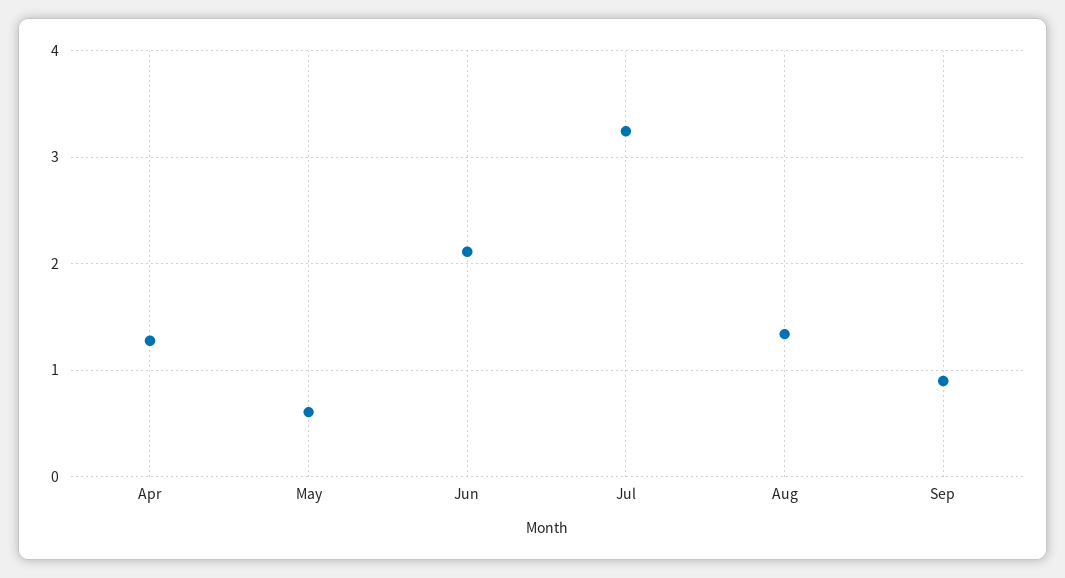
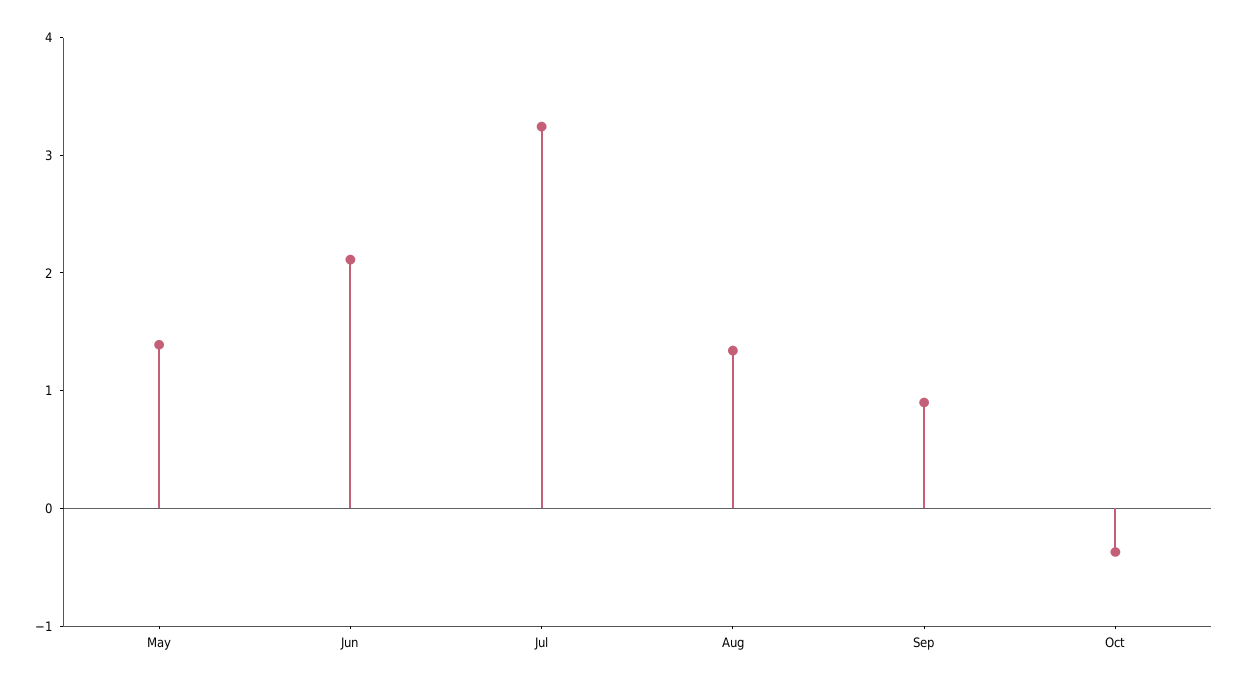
Apr: 1.3 -> none
May: 0.6 -> 1.4
Oct: none -> -0.4

